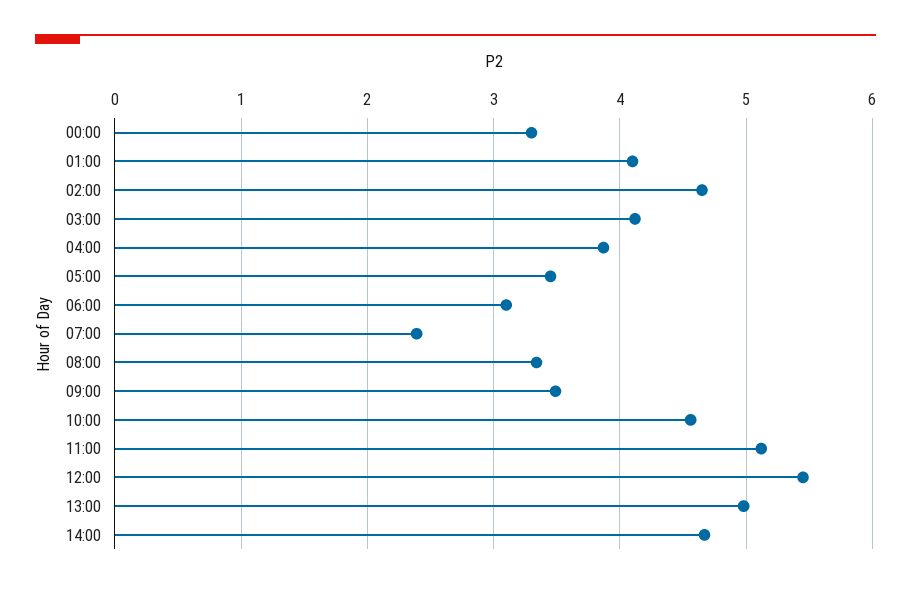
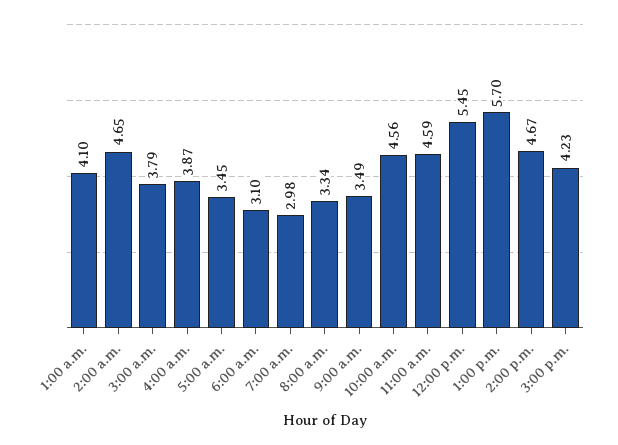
00:00: 3.3 -> none
03:00: 4.1 -> 3.79
07:00: 2.4 -> 2.98
11:00: 5.1 -> 4.59
13:00: 5 -> 5.7
3:00 p.m.: none -> 4.23

